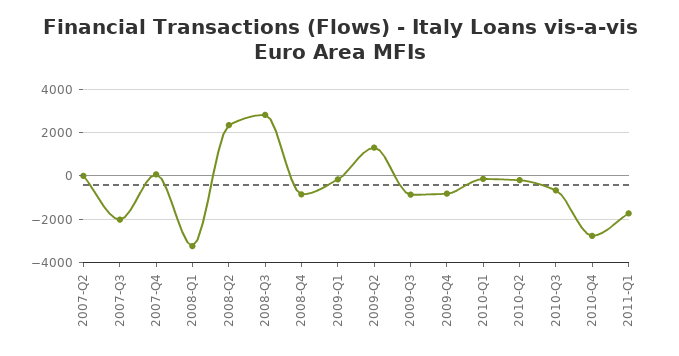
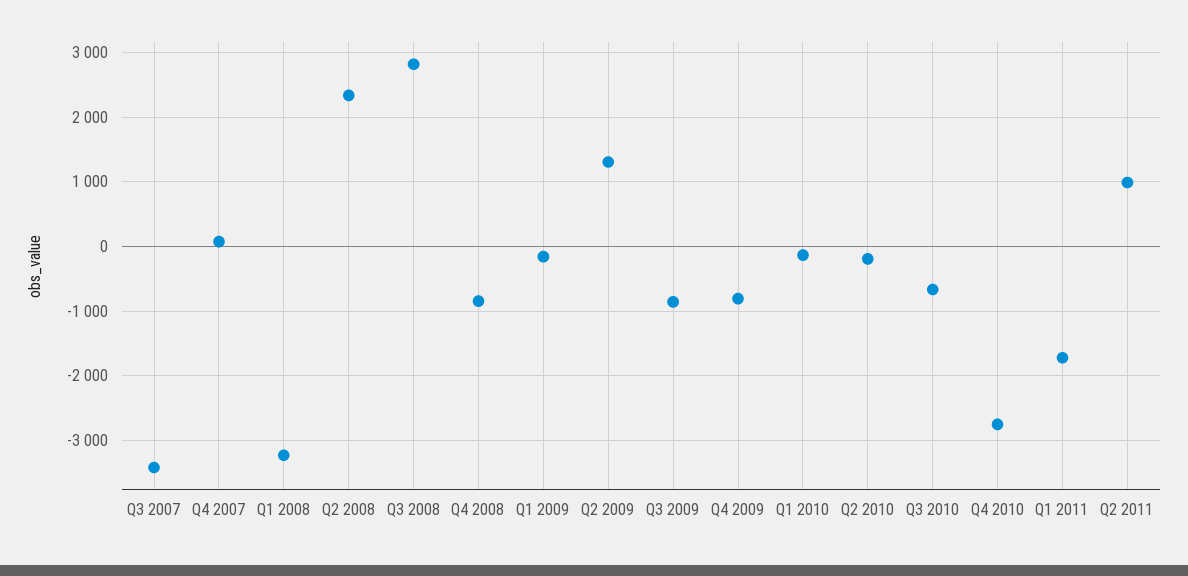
2007-Q2: 0 -> none
2007-Q3: -2000 -> -3400
Q2 2011: none -> 1000

